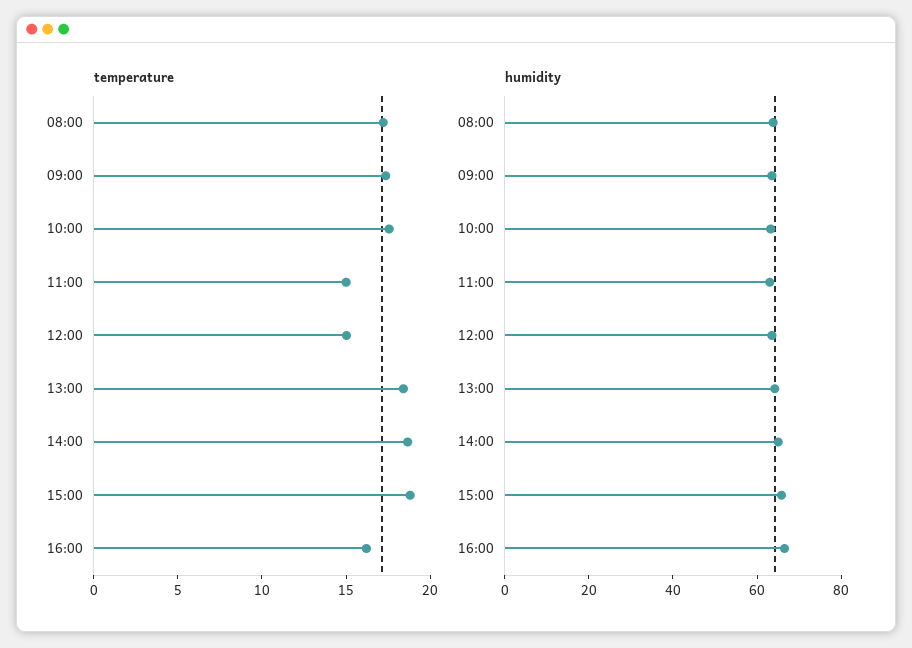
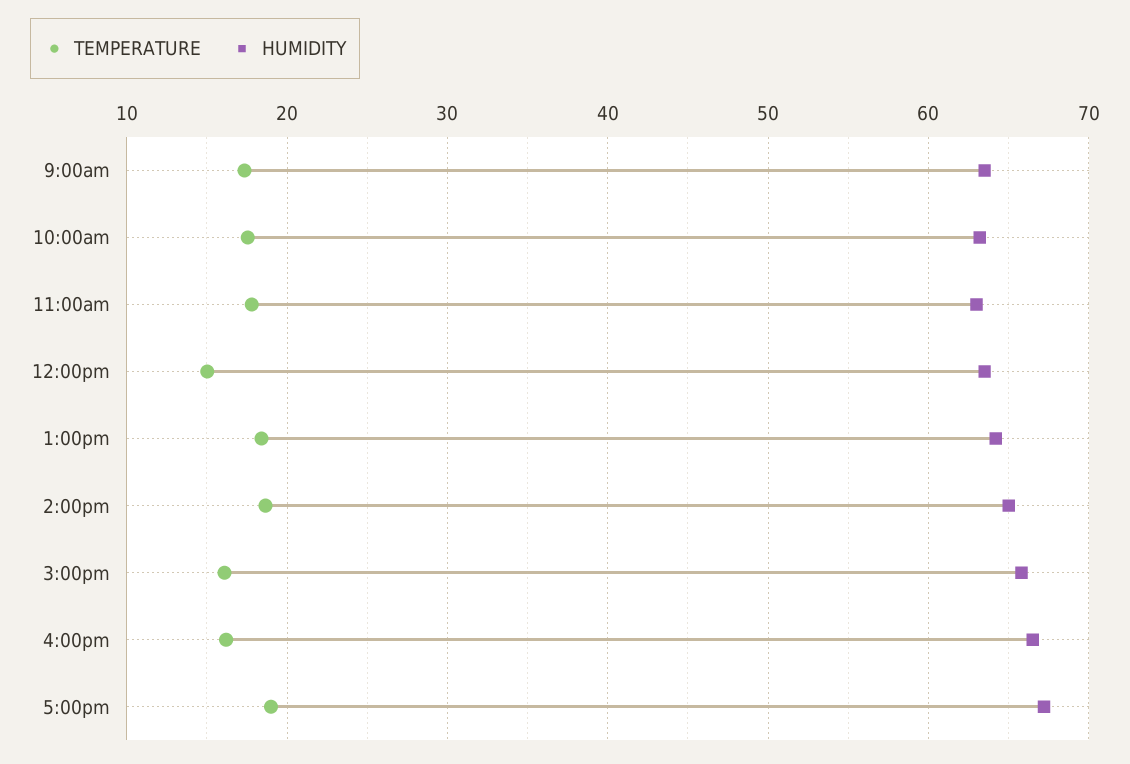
temperature, 08:00: 17 -> none
temperature, 11:00: 15 -> 18
temperature, 15:00: 19 -> 16
humidity, 08:00: 65 -> none
temperature, 5:00pm: none -> 19
humidity, 5:00pm: none -> 67

